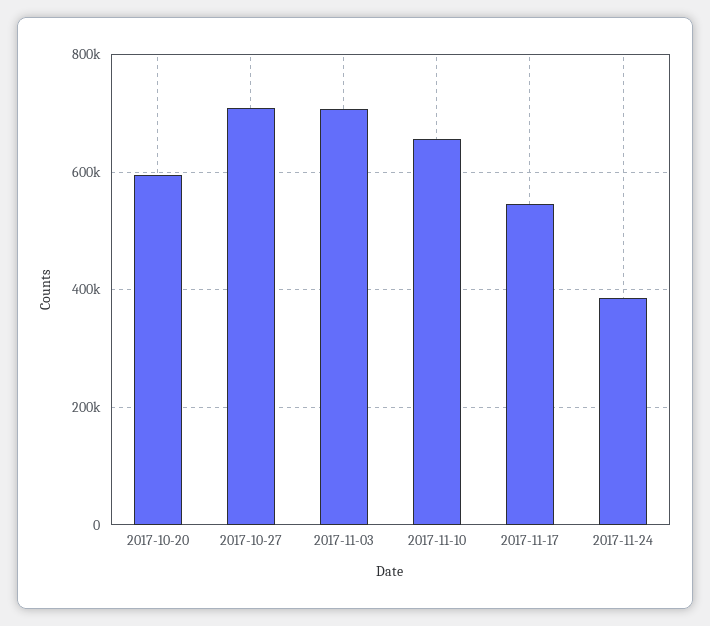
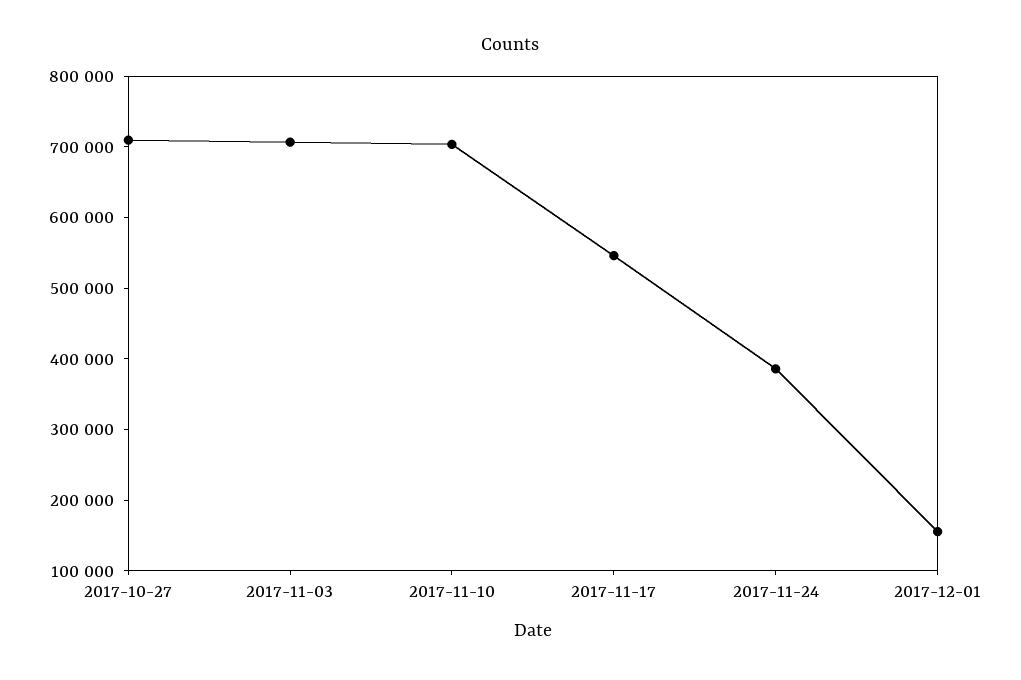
2017-10-20: 600000 -> none
2017-11-10: 660000 -> 700000
2017-12-01: none -> 160000

